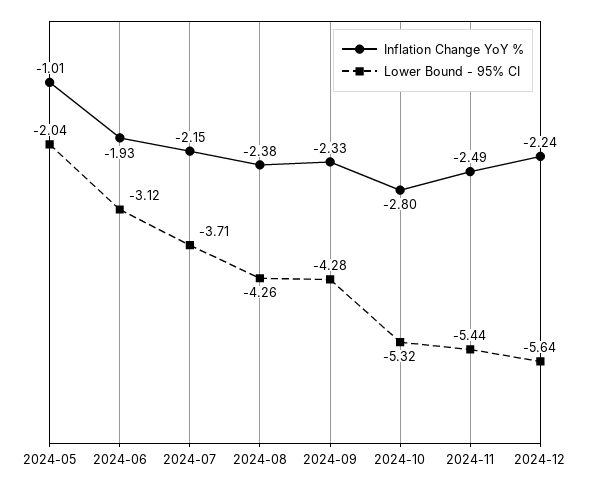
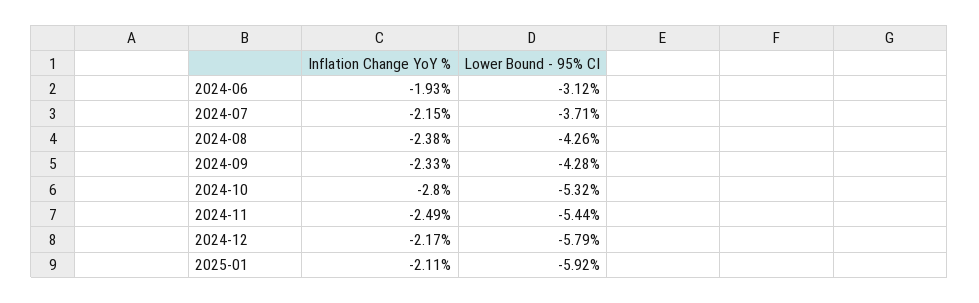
Inflation Change YoY %, 2024-05: -1.01 -> none
Lower Bound - 95% CI, 2024-05: -2.04 -> none
Inflation Change YoY %, 2024-12: -2.24 -> -2.17
Lower Bound - 95% CI, 2024-12: -5.64 -> -5.79
Inflation Change YoY %, 2025-01: none -> -2.11
Lower Bound - 95% CI, 2025-01: none -> -5.92

